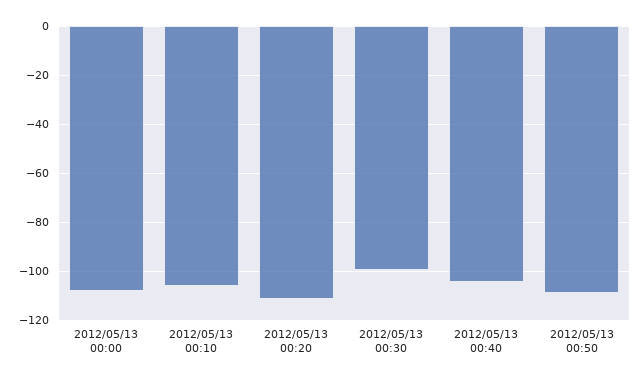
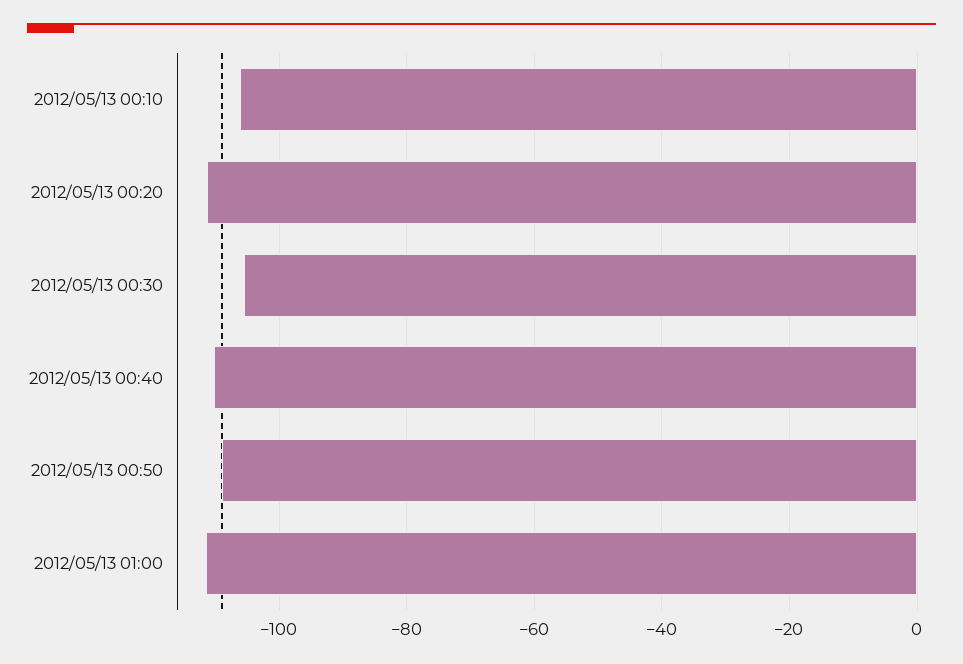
2012/05/13 00:00: -107.5 -> none
2012/05/13 00:30: -100 -> -106
2012/05/13 00:40: -105 -> -110
2012/05/13 01:00: none -> -112

